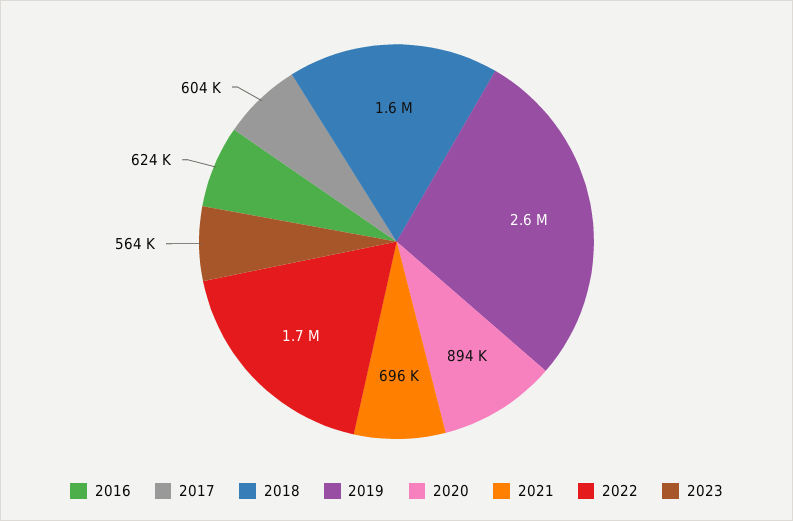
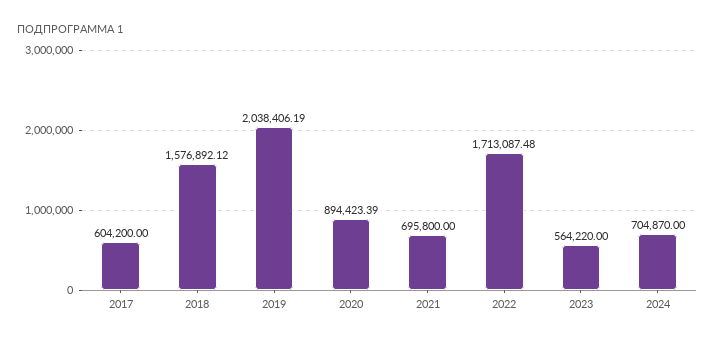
2016: 624000 -> none
2019: 2600000 -> 2038406.19
2024: none -> 704870

